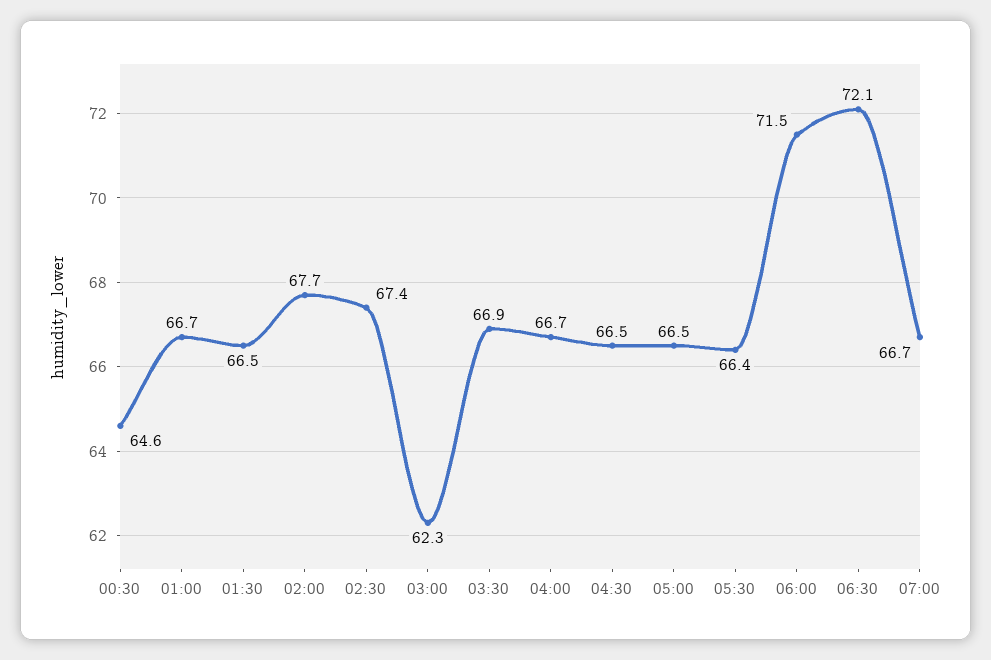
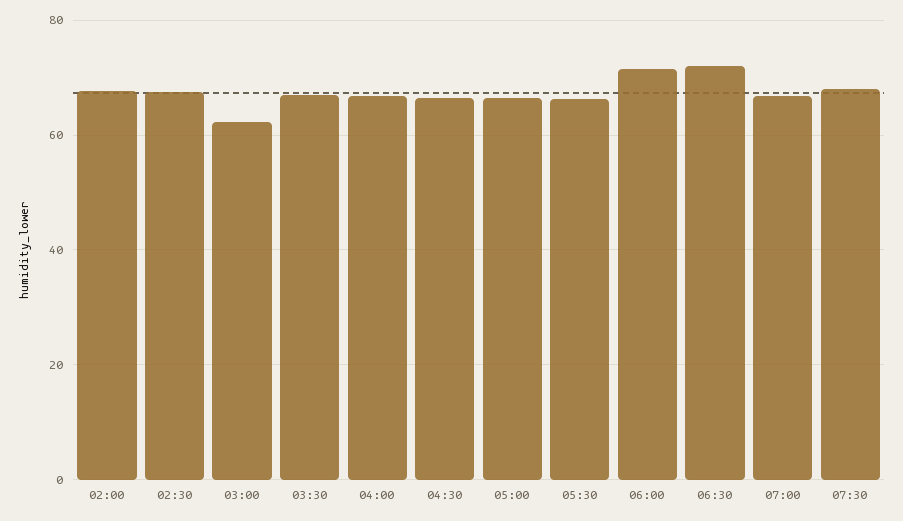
00:30: 64.6 -> none
01:00: 66.7 -> none
01:30: 66.5 -> none
07:30: none -> 68

